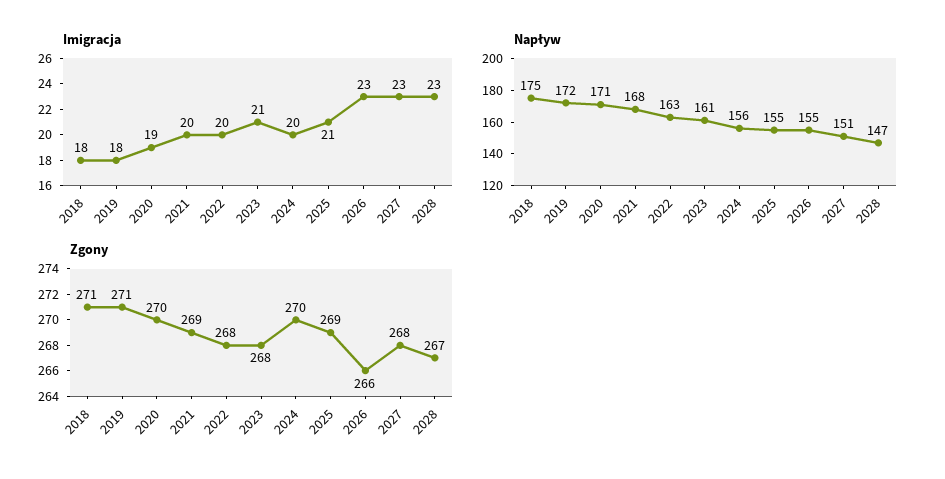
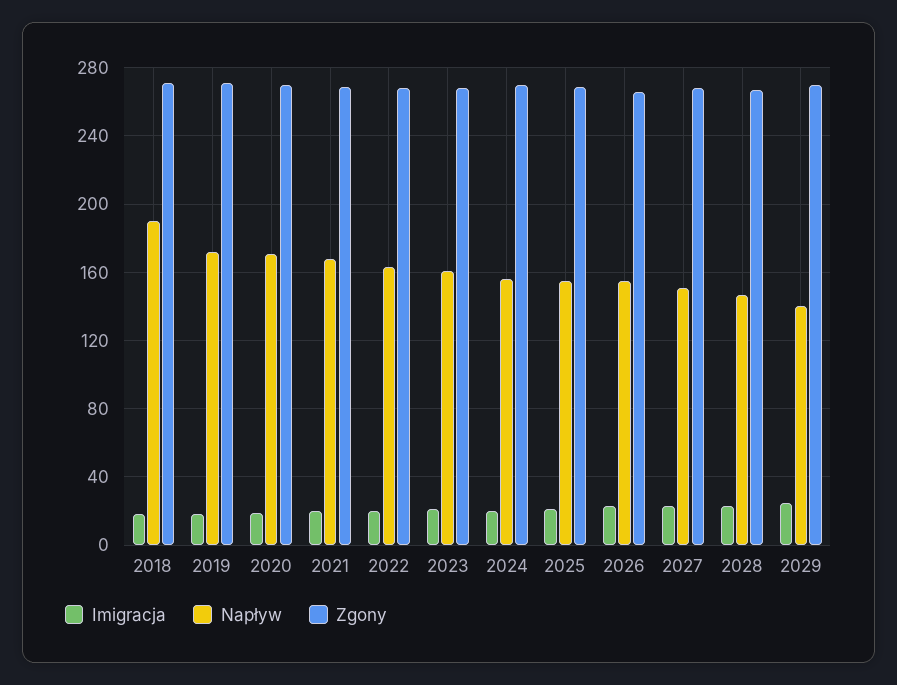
Napływ, 2018: 175 -> 190
Imigracja, 2029: none -> 25
Napływ, 2029: none -> 140
Zgony, 2029: none -> 270

